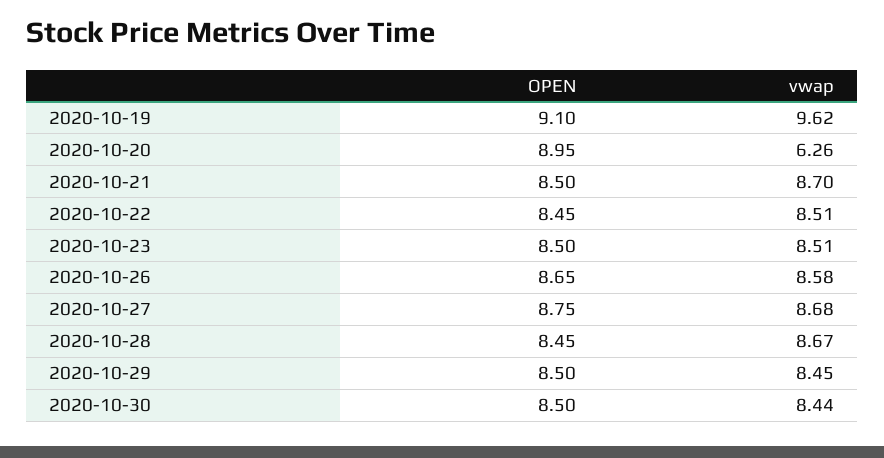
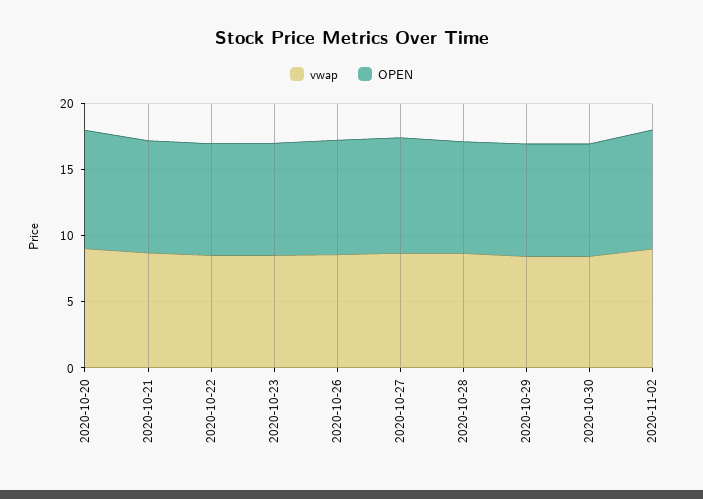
OPEN, 2020-10-19: 9.1 -> none
vwap, 2020-10-19: 9.62 -> none
vwap, 2020-10-20: 6.26 -> 9
vwap, 2020-11-02: none -> 9
OPEN, 2020-11-02: none -> 9

